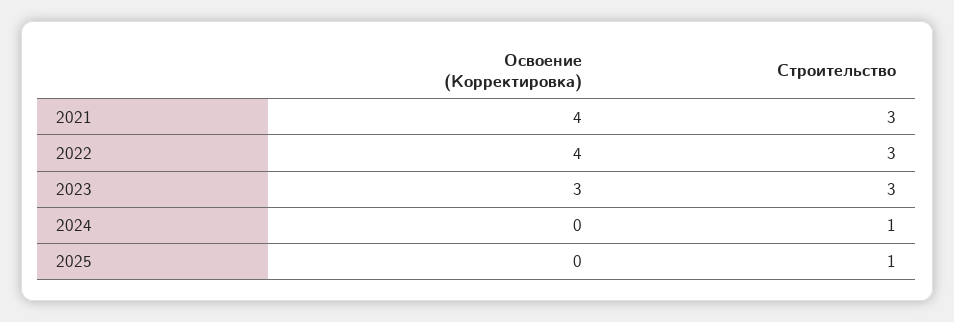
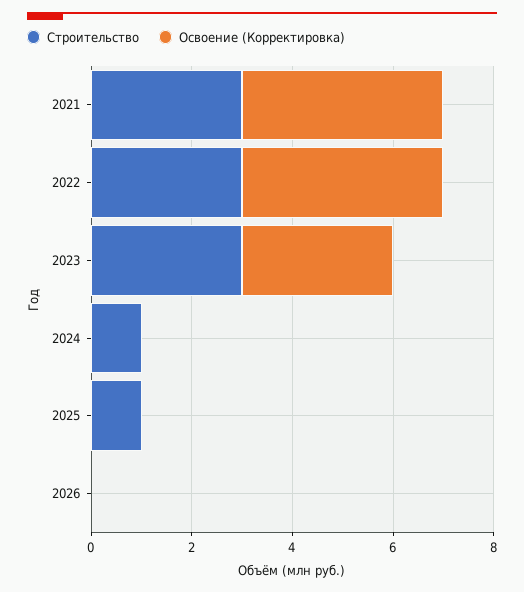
Строительство, 2026: none -> 0
Освоение (Корректировка), 2026: none -> 0

